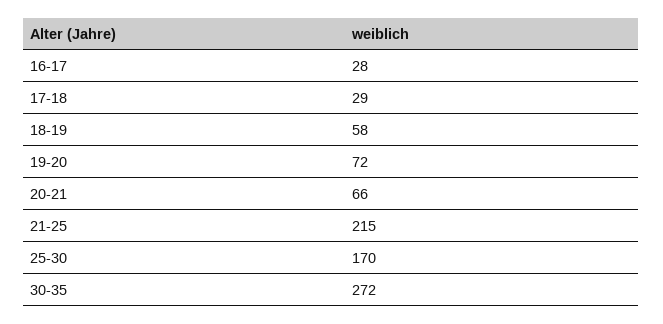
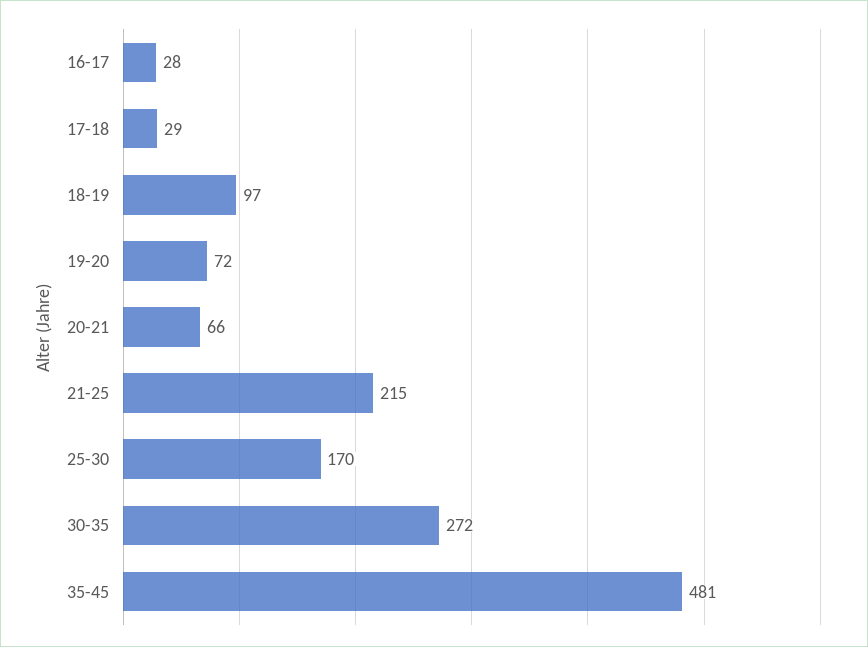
18-19: 58 -> 97
35-45: none -> 481

